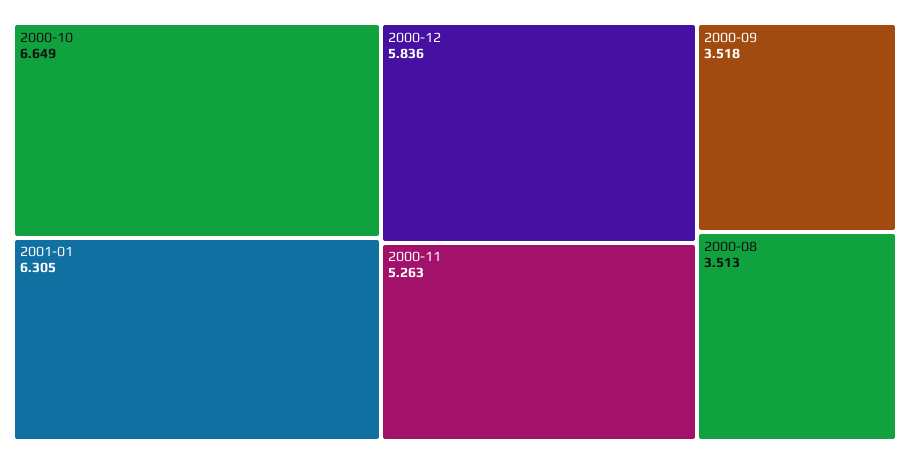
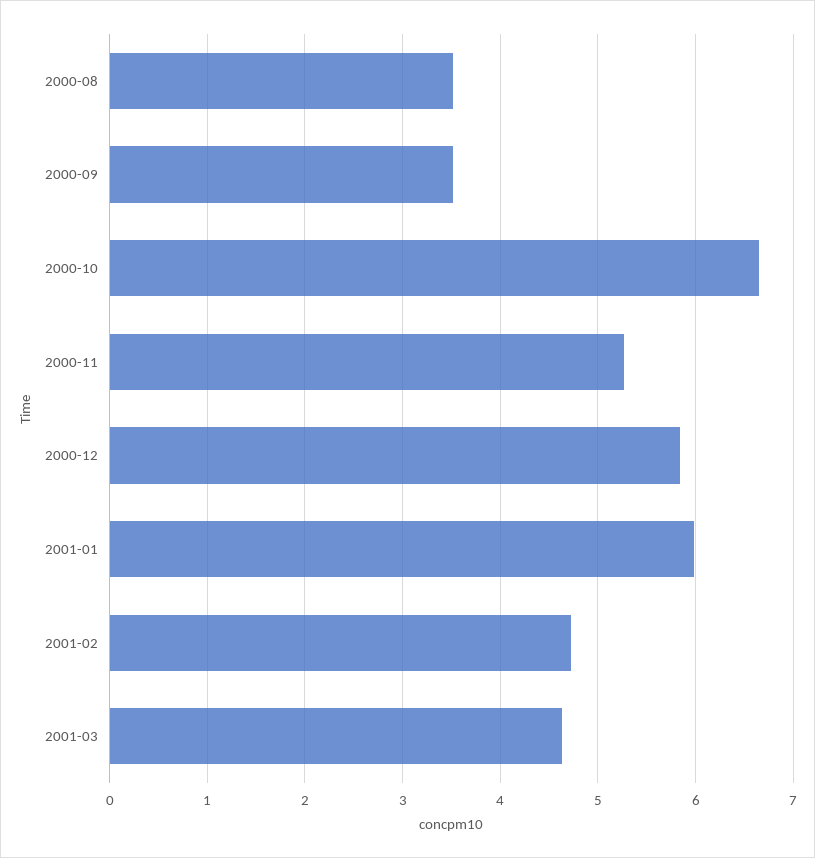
2001-01: 6.305 -> 6
2001-02: none -> 4.7
2001-03: none -> 4.6

